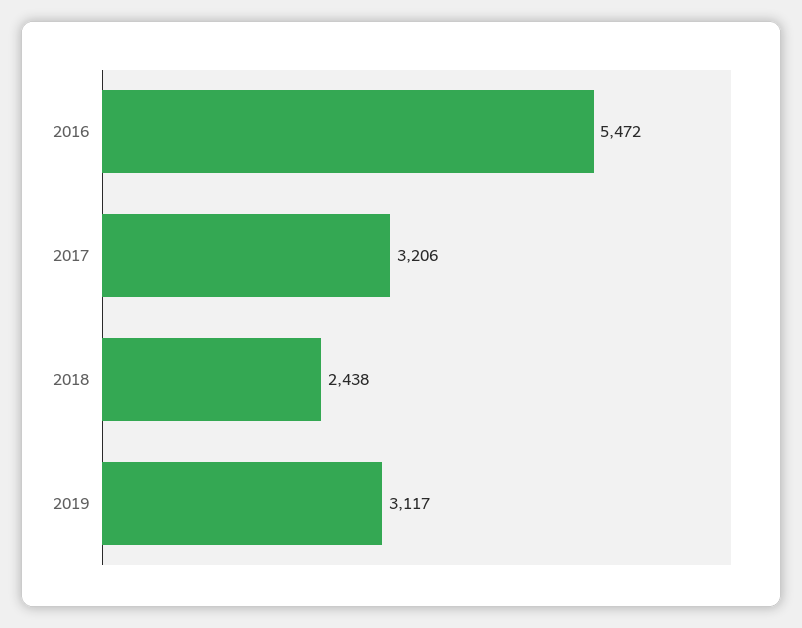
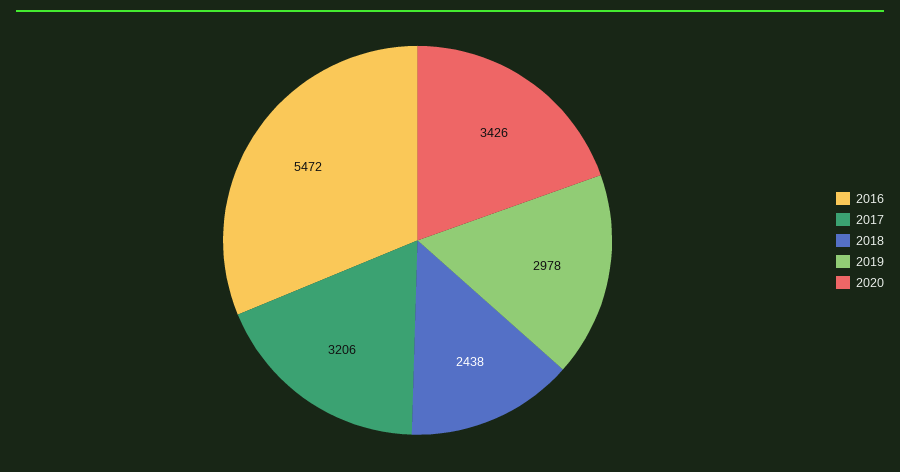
2019: 3117 -> 2978
2020: none -> 3426

